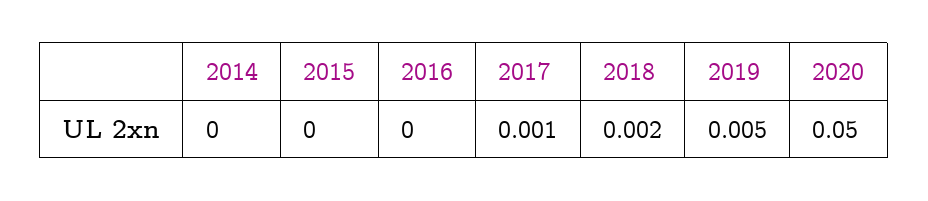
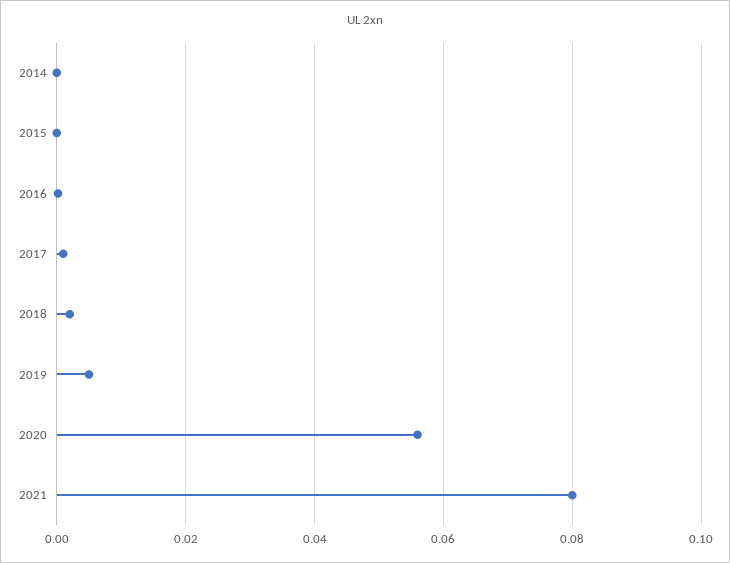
2020: 0.05 -> 0.056
2021: none -> 0.08

